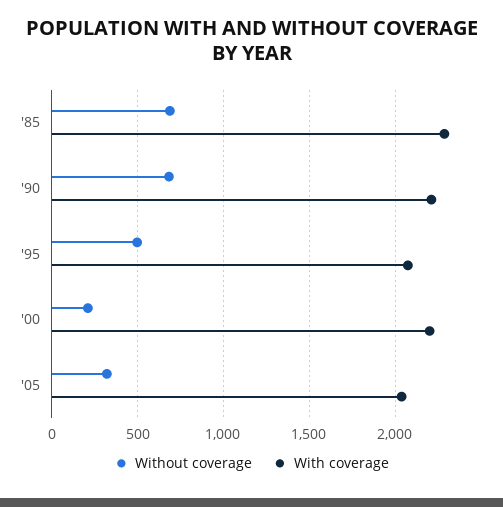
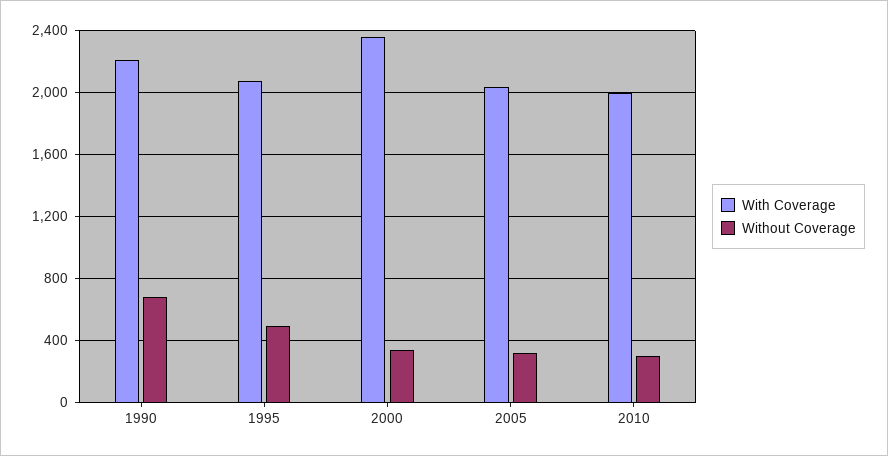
Without coverage, '85: 700 -> none
With coverage, '85: 2300 -> none
Without coverage, '00: 200 -> 350
With coverage, '00: 2200 -> 2350
With coverage, 2010: none -> 2000
Without coverage, 2010: none -> 300

